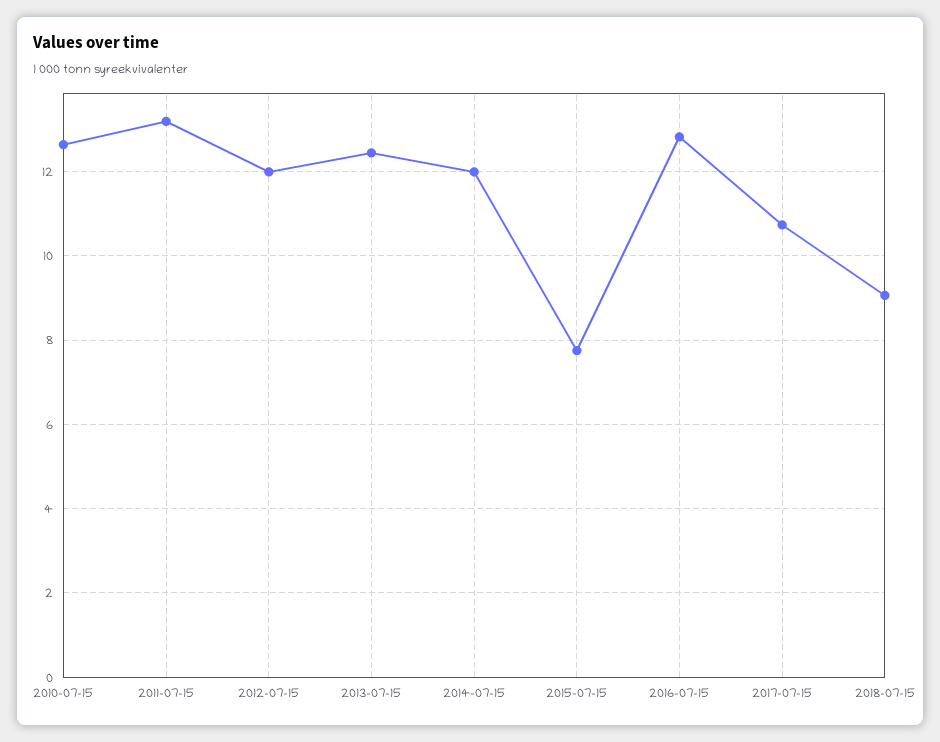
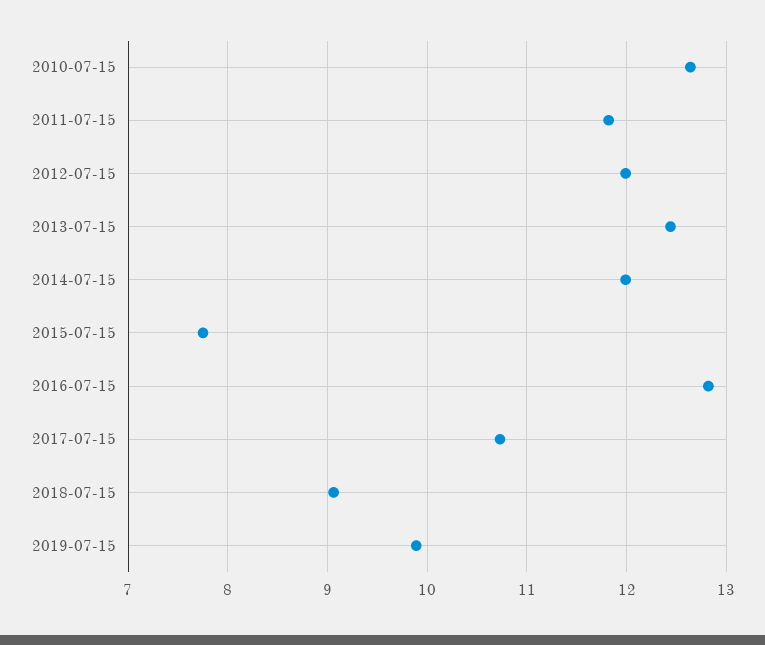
2011-07-15: 13.2 -> 11.8
2019-07-15: none -> 9.9

